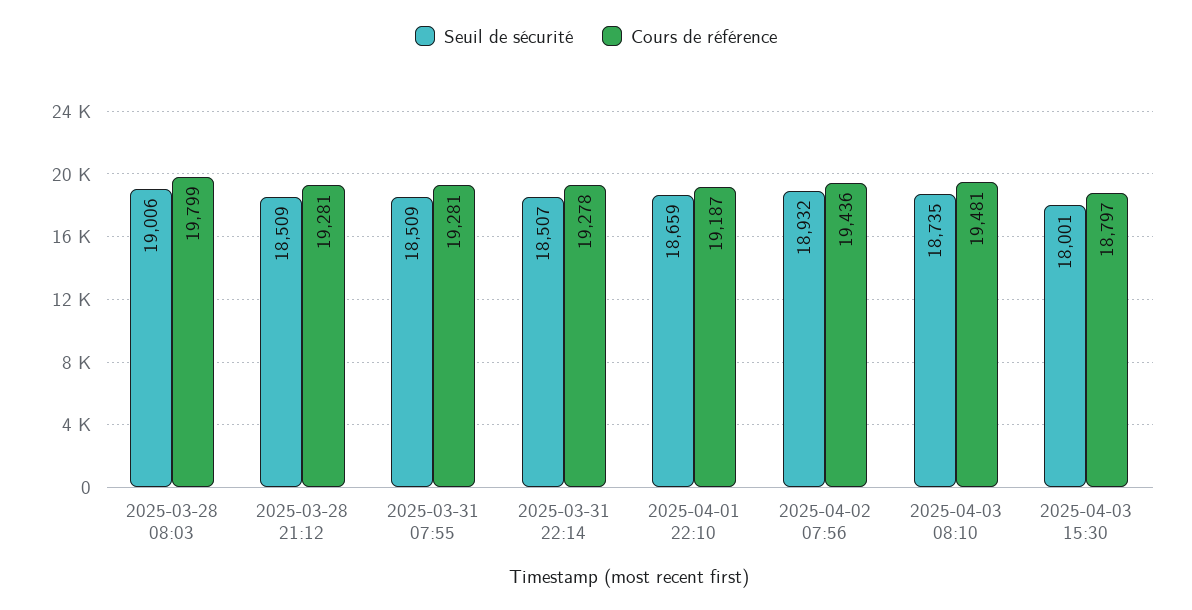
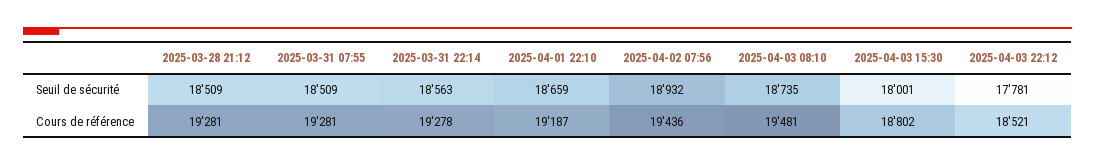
Seuil de sécurité, 2025-03-28 08:03: 19006 -> none
Cours de référence, 2025-03-28 08:03: 19799 -> none
Seuil de sécurité, 2025-03-31 22:14: 18507 -> 18563
Cours de référence, 2025-04-03 15:30: 18797 -> 18802
Seuil de sécurité, 2025-04-03 22:12: none -> 17781
Cours de référence, 2025-04-03 22:12: none -> 18521

